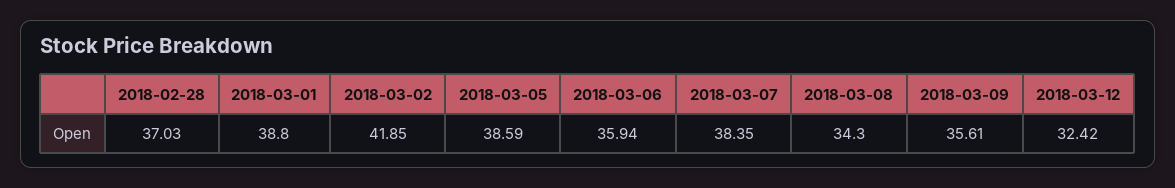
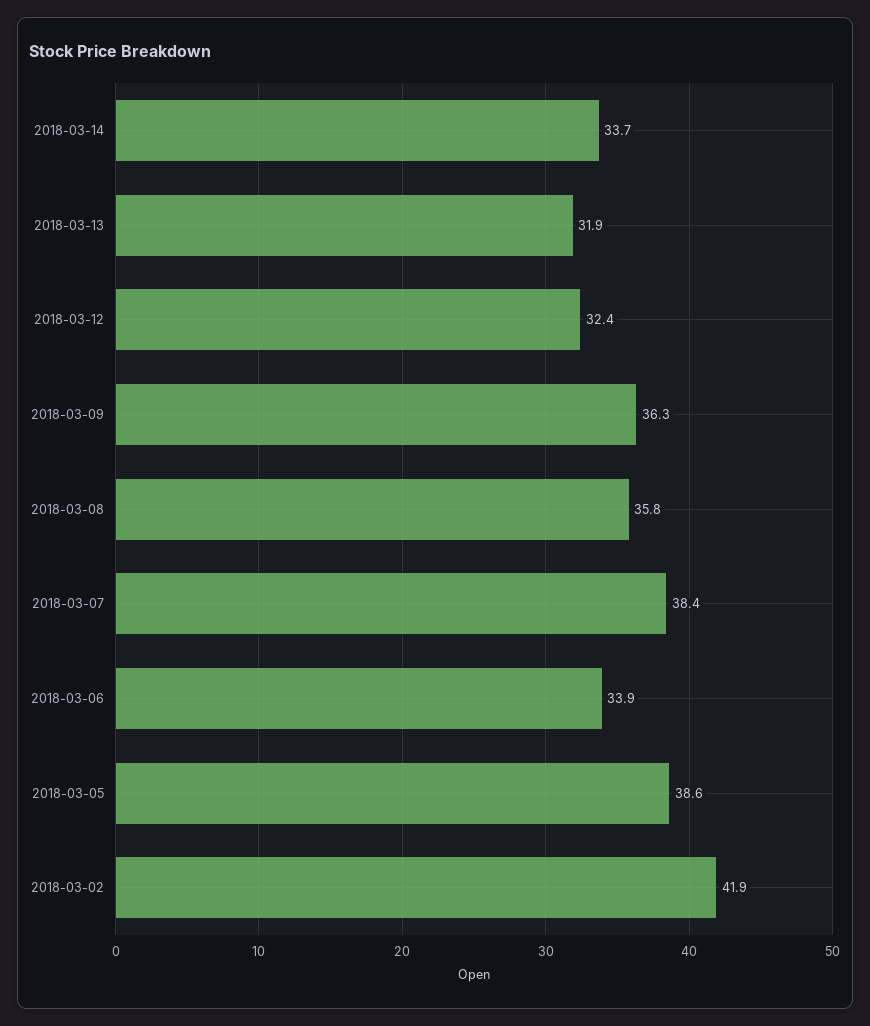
2018-02-28: 37.03 -> none
2018-03-01: 38.8 -> none
2018-03-06: 35.94 -> 33.9
2018-03-08: 34.3 -> 35.8
2018-03-09: 35.61 -> 36.3
2018-03-14: none -> 33.7
2018-03-13: none -> 31.9

